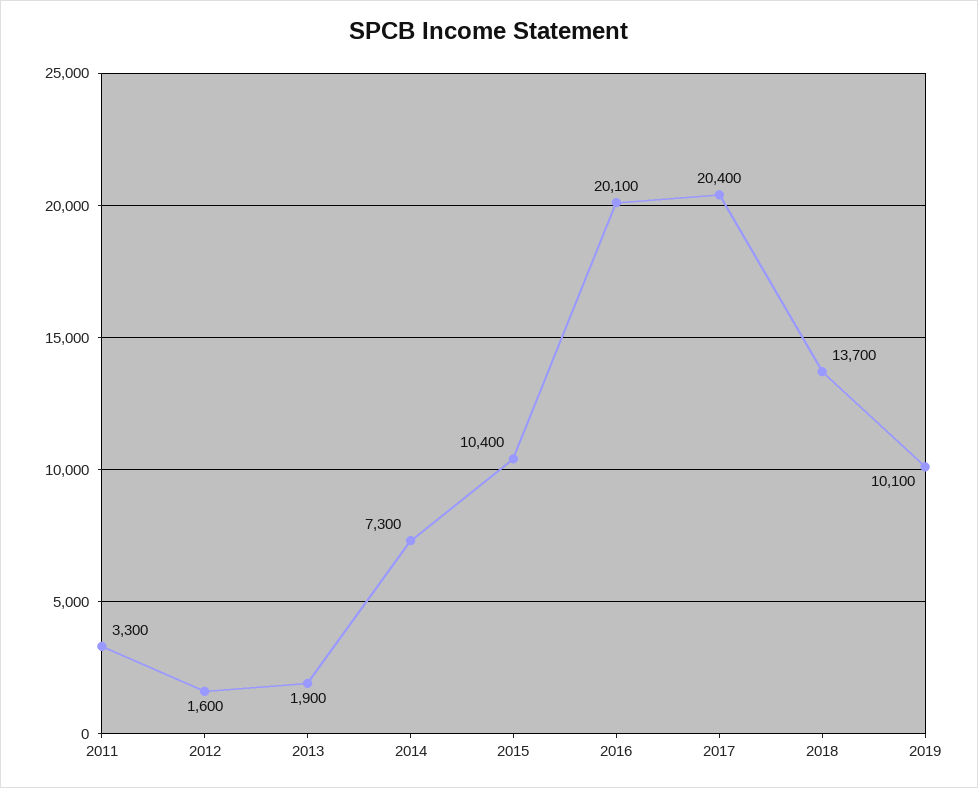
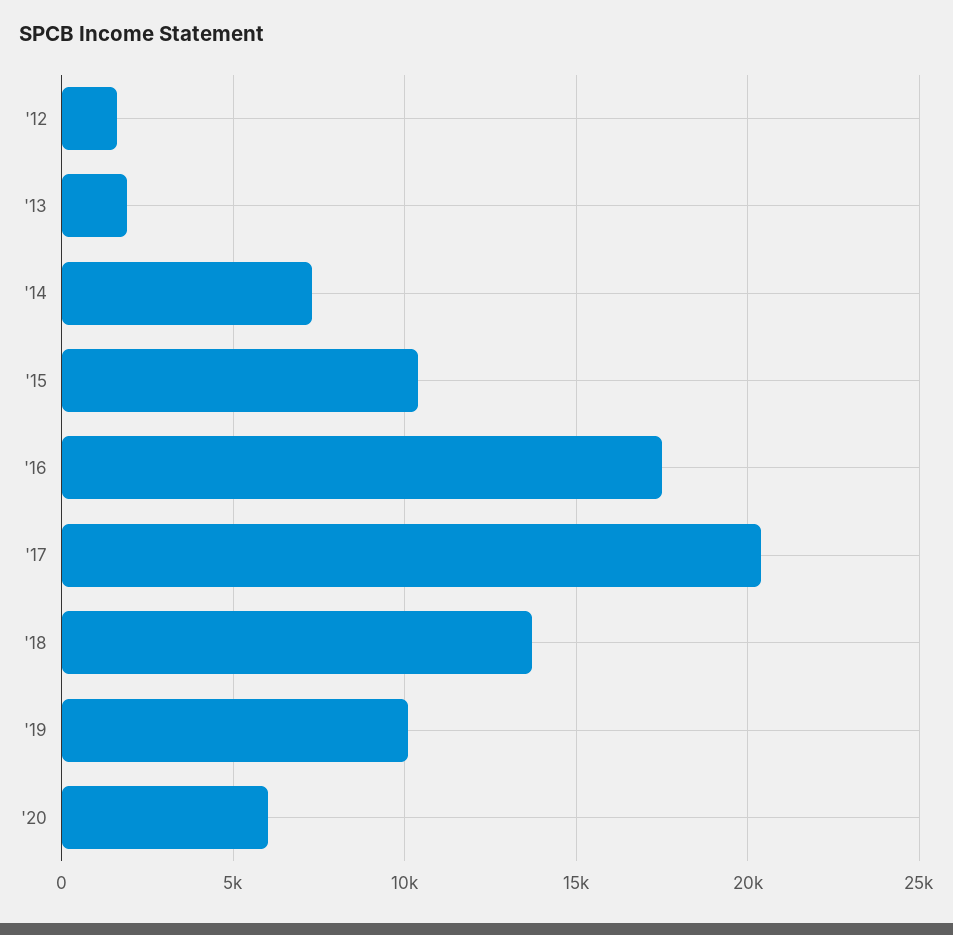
2011: 3300 -> none
2016: 20100 -> 17500
'20: none -> 6000

